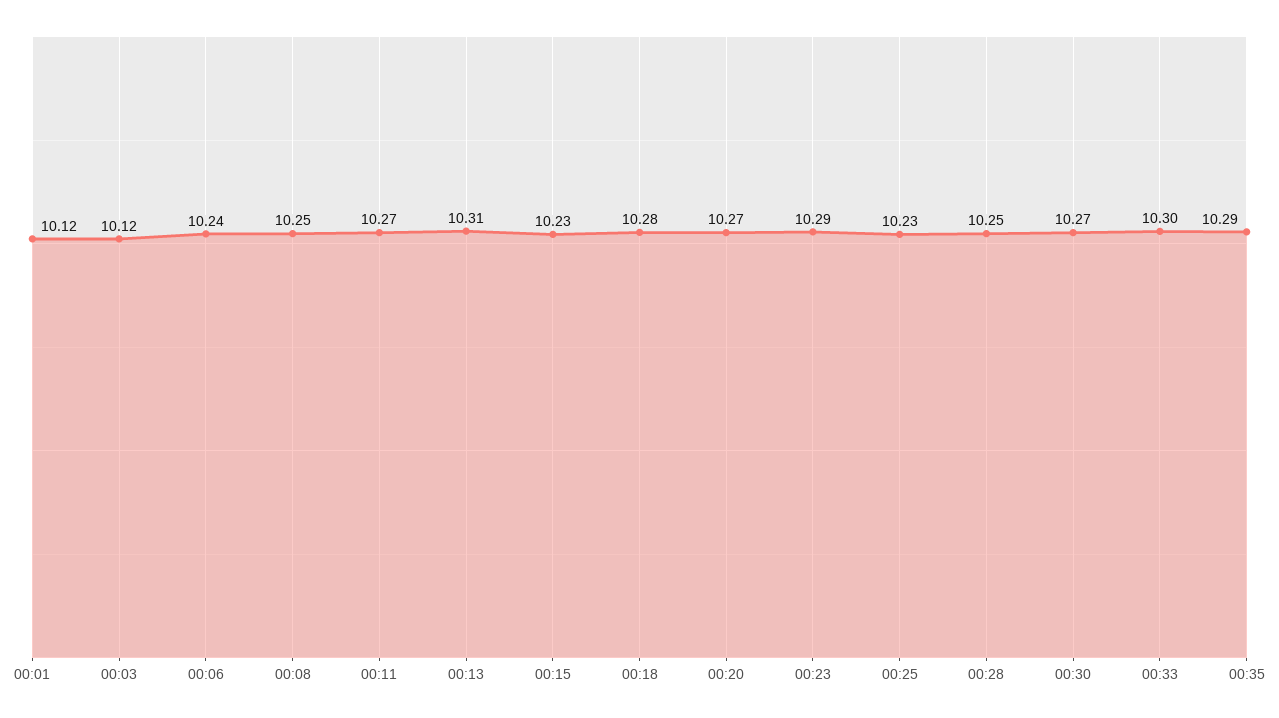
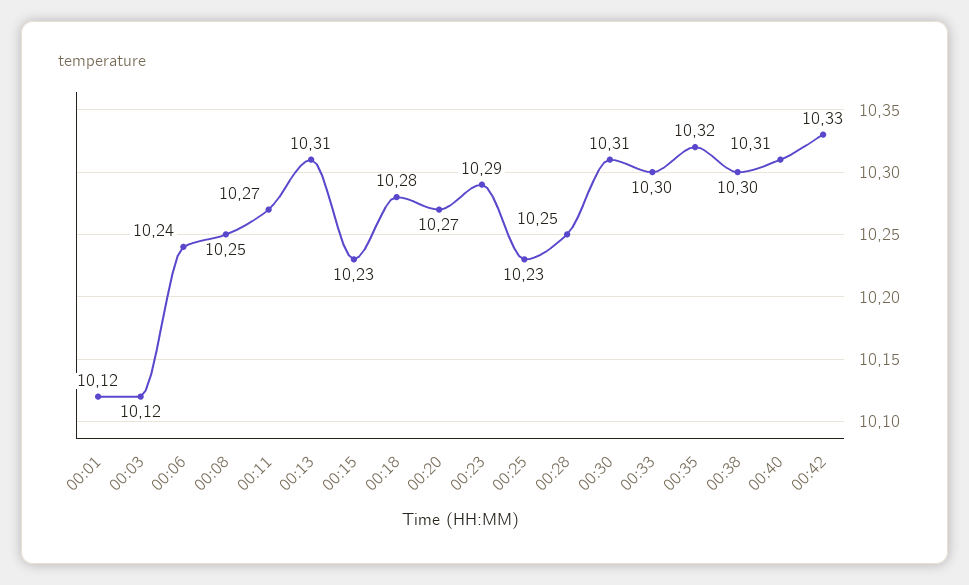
00:30: 10.27 -> 10.31
00:35: 10.29 -> 10.32
00:38: none -> 10.3
00:40: none -> 10.31
00:42: none -> 10.33

